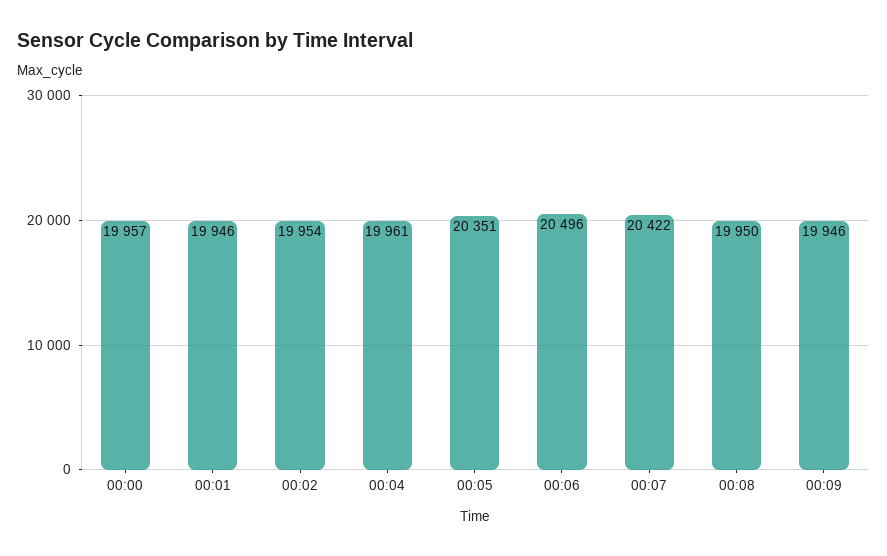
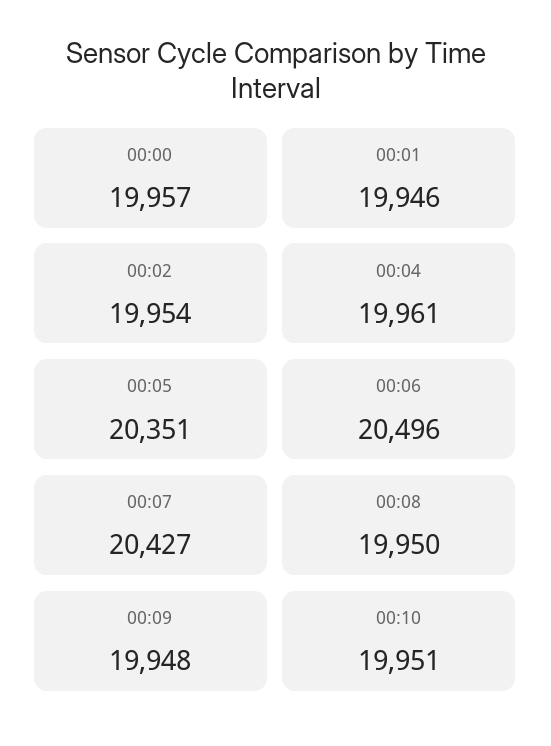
00:07: 20422 -> 20427
00:09: 19946 -> 19948
00:10: none -> 19951

